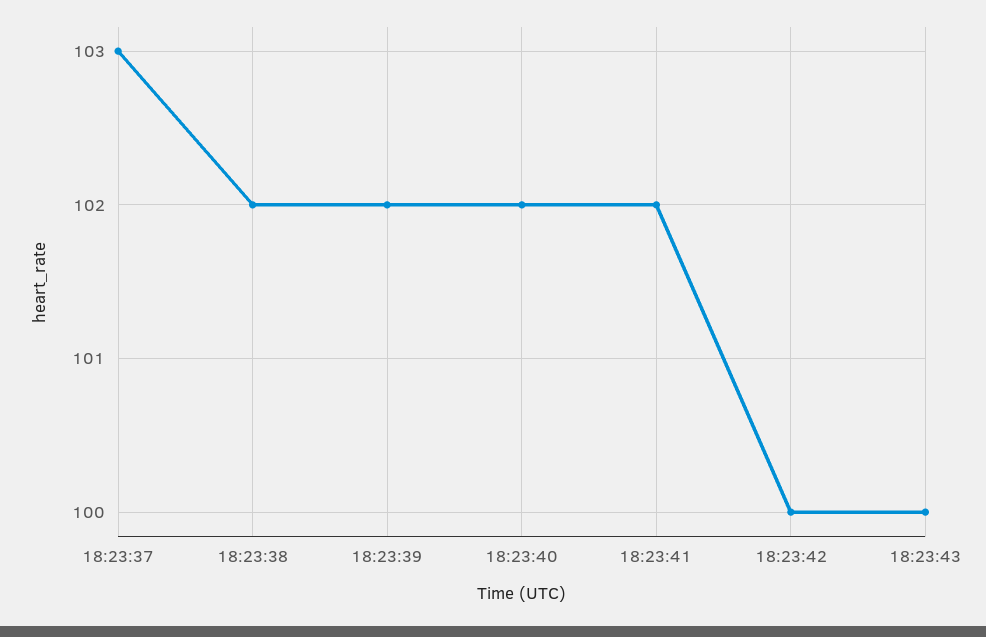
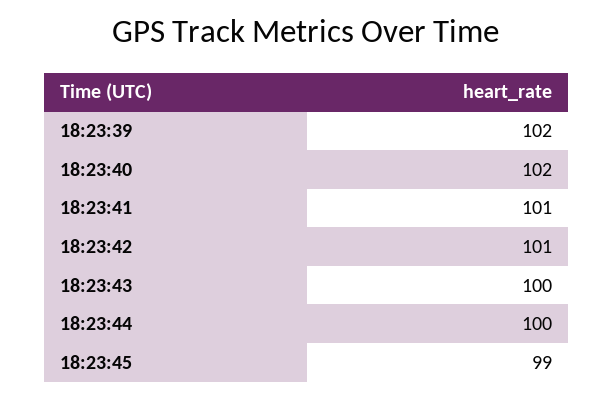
18:23:37: 103 -> none
18:23:38: 102 -> none
18:23:41: 102 -> 101
18:23:42: 100 -> 101
18:23:44: none -> 100
18:23:45: none -> 99

